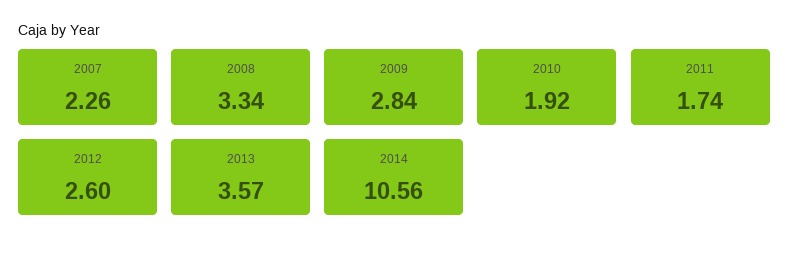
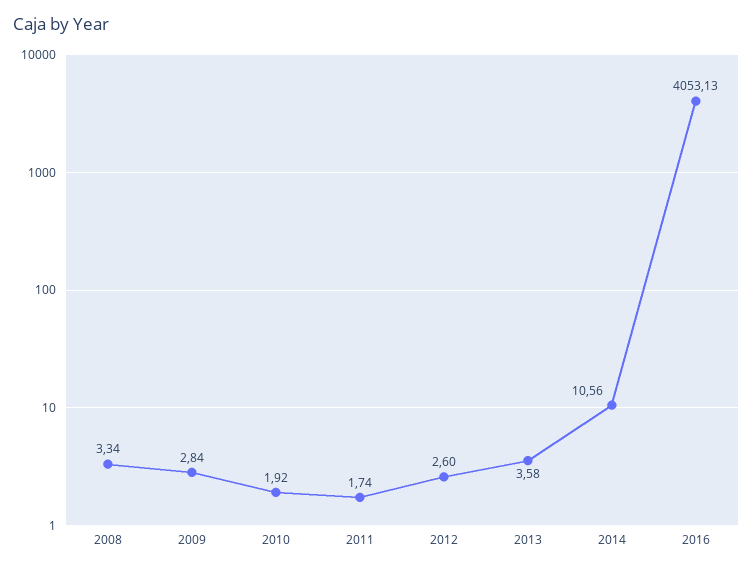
2007: 2.26 -> none
2013: 3.57 -> 3.58
2016: none -> 4053.13

